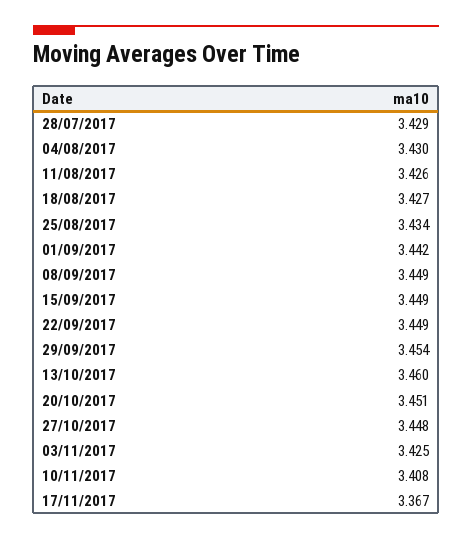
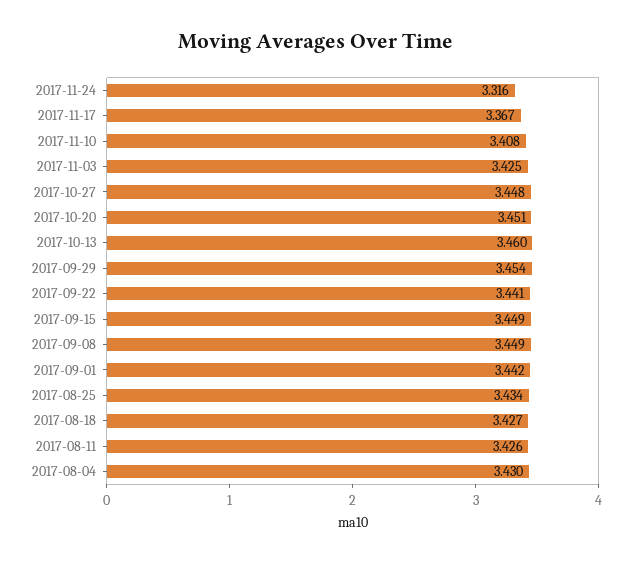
28/07/2017: 3.429 -> none
22/09/2017: 3.449 -> 3.441
2017-11-24: none -> 3.316

